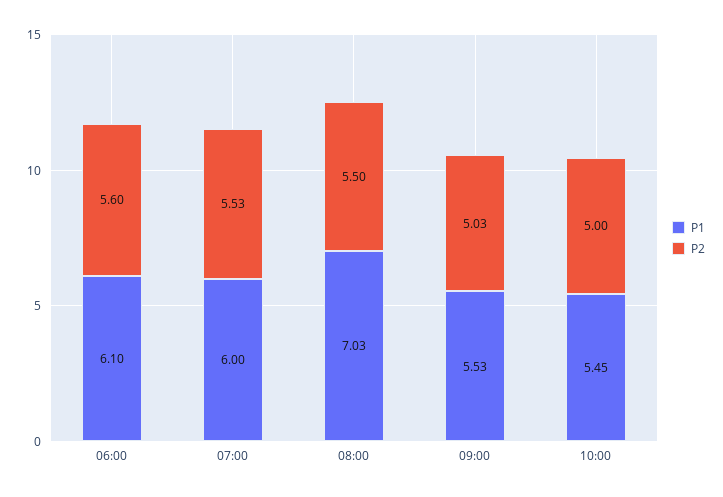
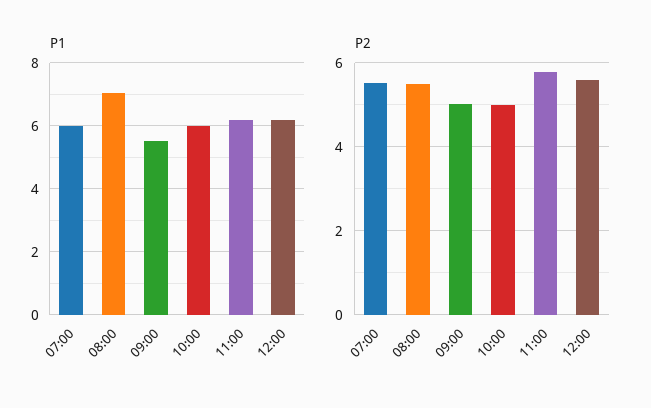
P1, 06:00: 6.1 -> none
P2, 06:00: 5.6 -> none
P1, 10:00: 5.45 -> 6
P1, 11:00: none -> 6.2
P1, 12:00: none -> 6.2
P2, 11:00: none -> 5.8
P2, 12:00: none -> 5.6

